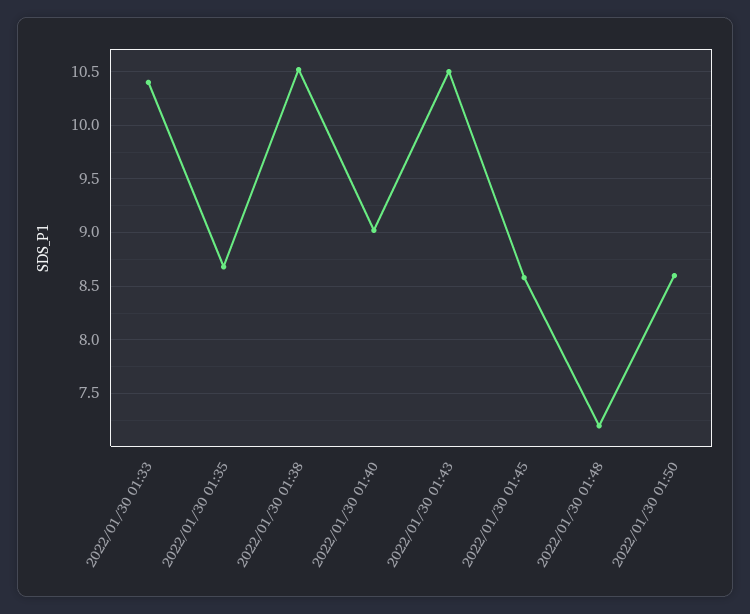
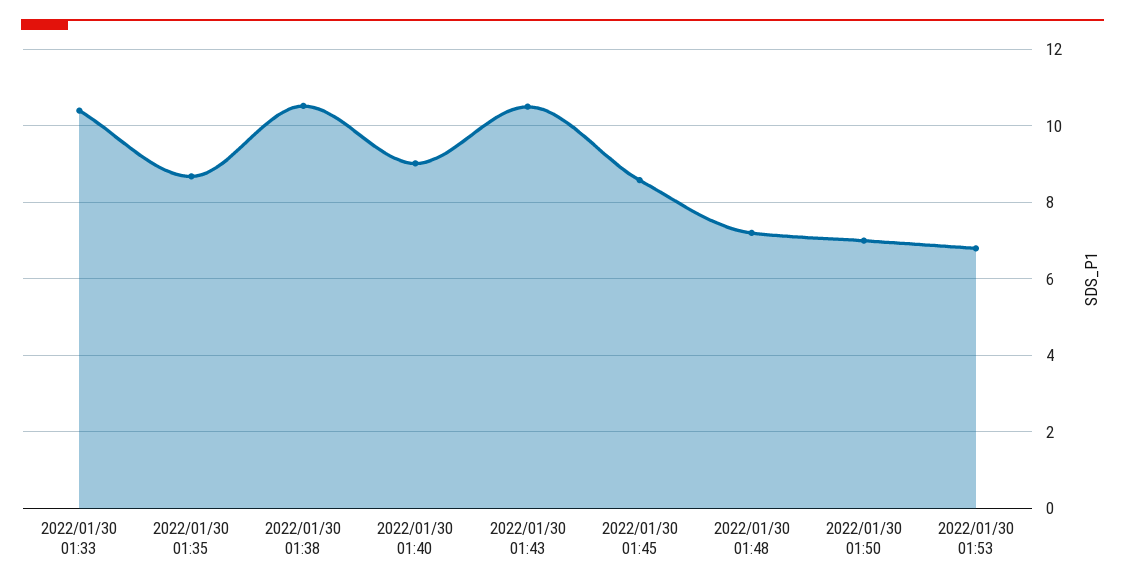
2022/01/30 01:50: 8.6 -> 7
2022/01/30 01:53: none -> 6.8

